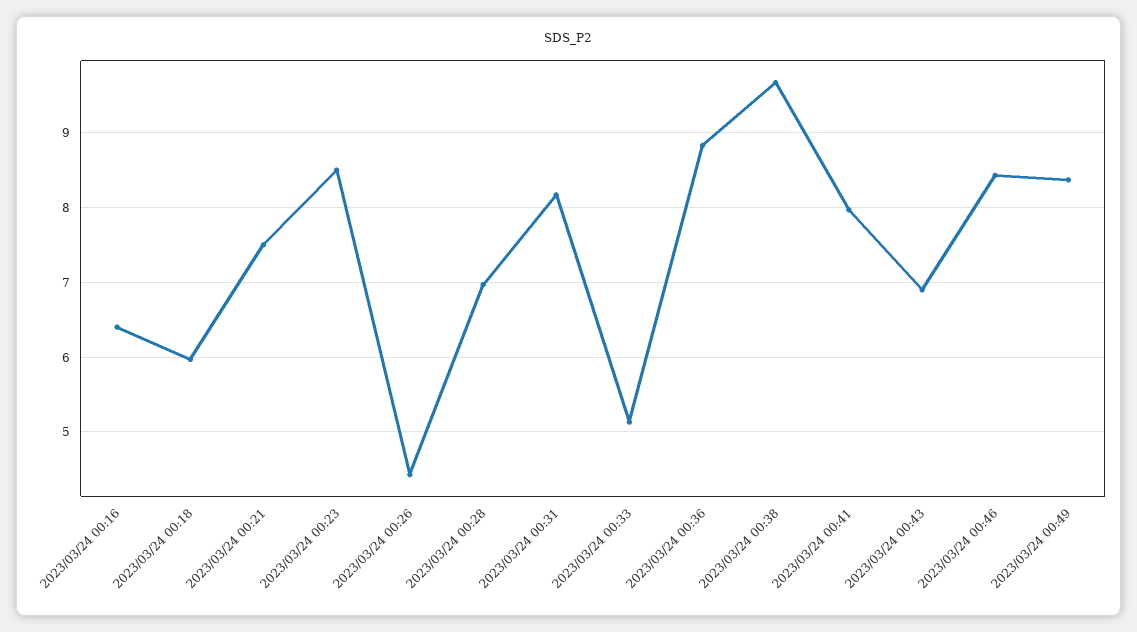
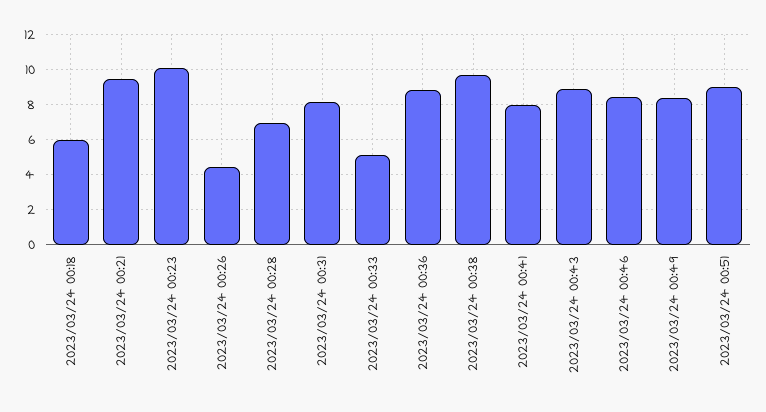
2023/03/24 00:16: 6.4 -> none
2023/03/24 00:21: 7.5 -> 9.5
2023/03/24 00:23: 8.5 -> 10
2023/03/24 00:43: 6.9 -> 9
2023/03/24 00:51: none -> 9

